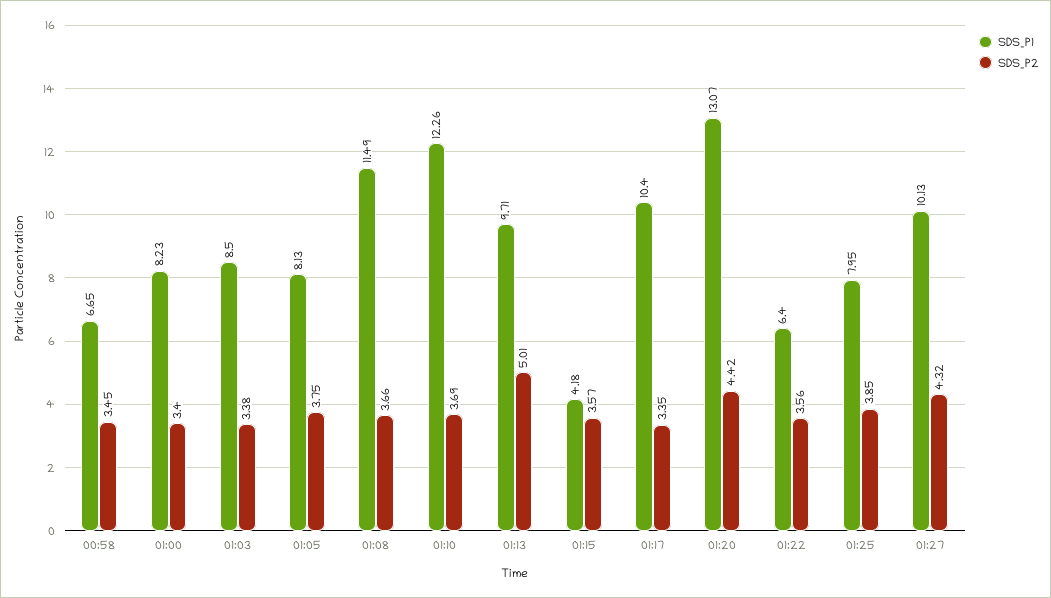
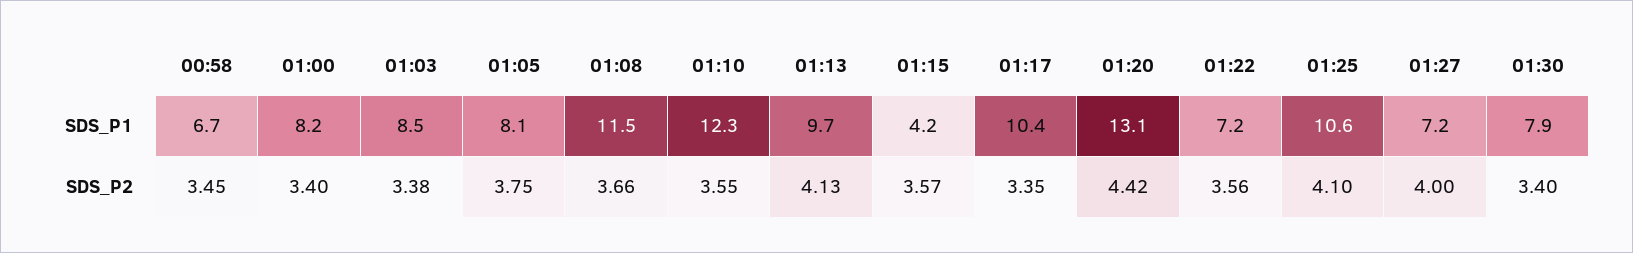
SDS_P2, 01:10: 3.69 -> 3.55
SDS_P2, 01:13: 5.01 -> 4.13
SDS_P1, 01:22: 6.4 -> 7.2
SDS_P1, 01:25: 7.95 -> 10.6
SDS_P2, 01:25: 3.85 -> 4.1
SDS_P1, 01:27: 10.13 -> 7.2
SDS_P2, 01:27: 4.32 -> 4
SDS_P1, 01:30: none -> 7.9
SDS_P2, 01:30: none -> 3.4

